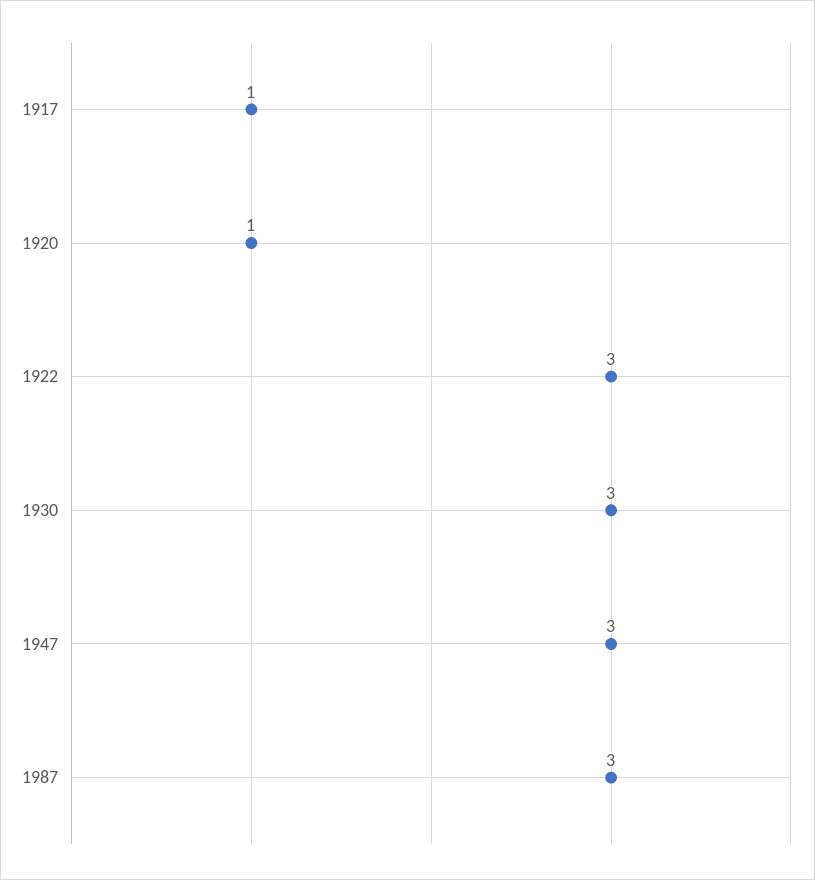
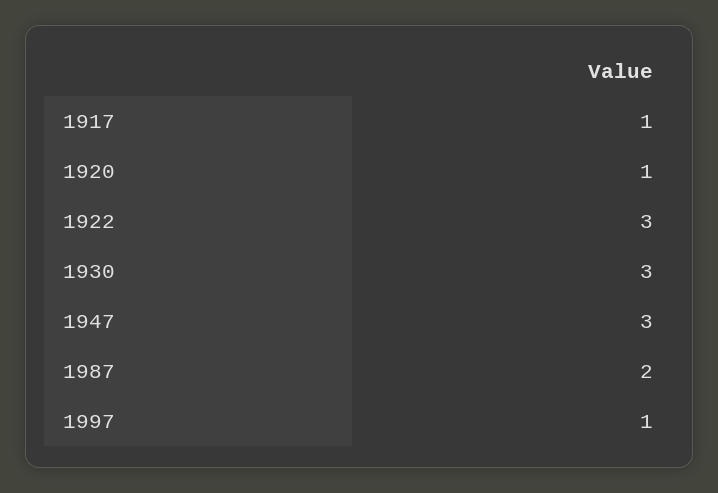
1987: 3 -> 2
1997: none -> 1

